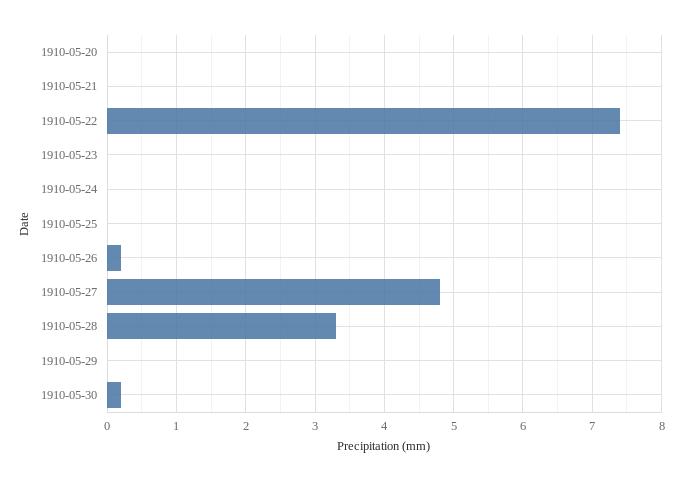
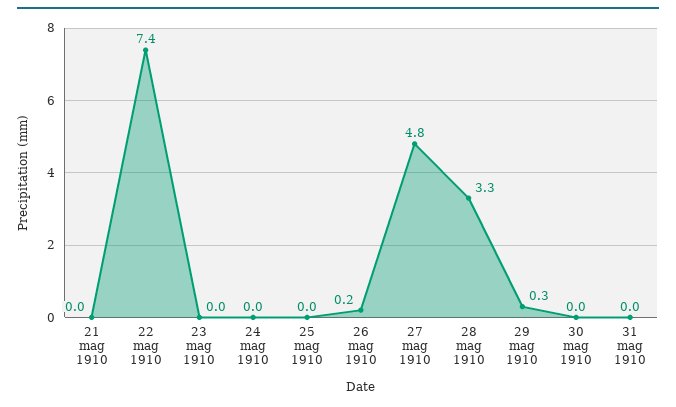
1910-05-20: 0 -> none
1910-05-29: 0 -> 0.3
1910-05-30: 0.2 -> 0
31 mag 1910: none -> 0

